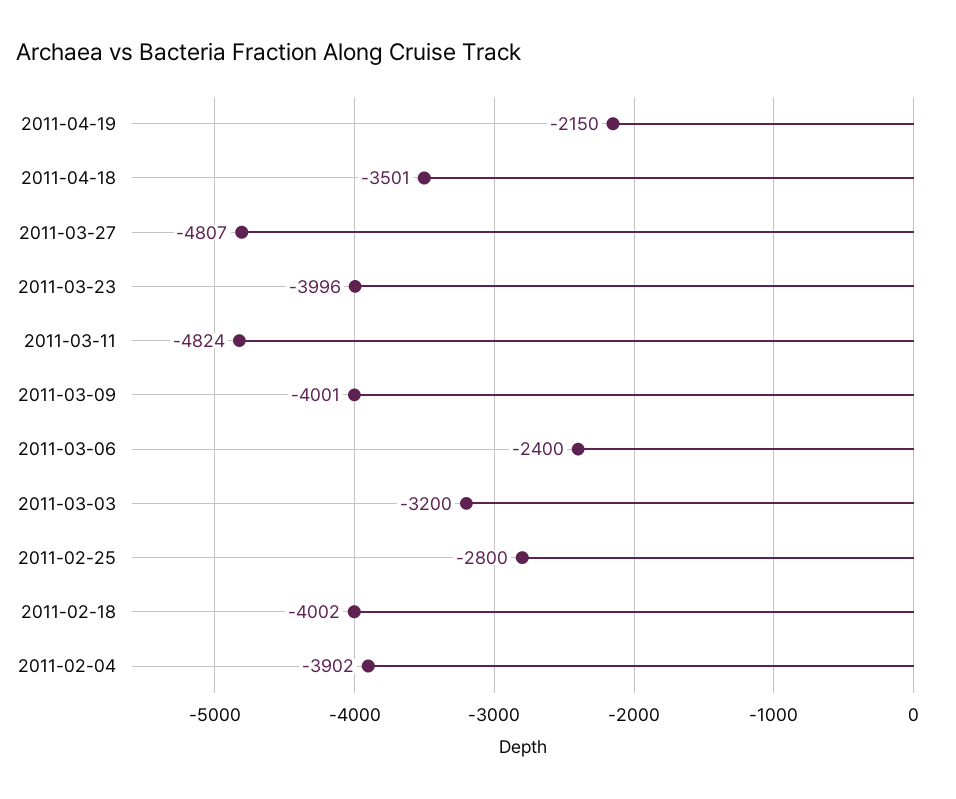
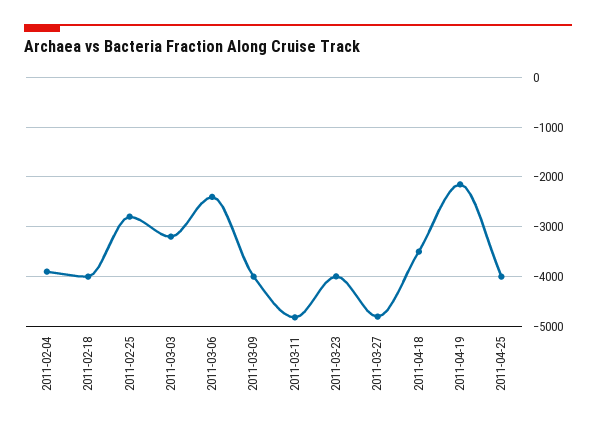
2011-04-25: none -> -4000

